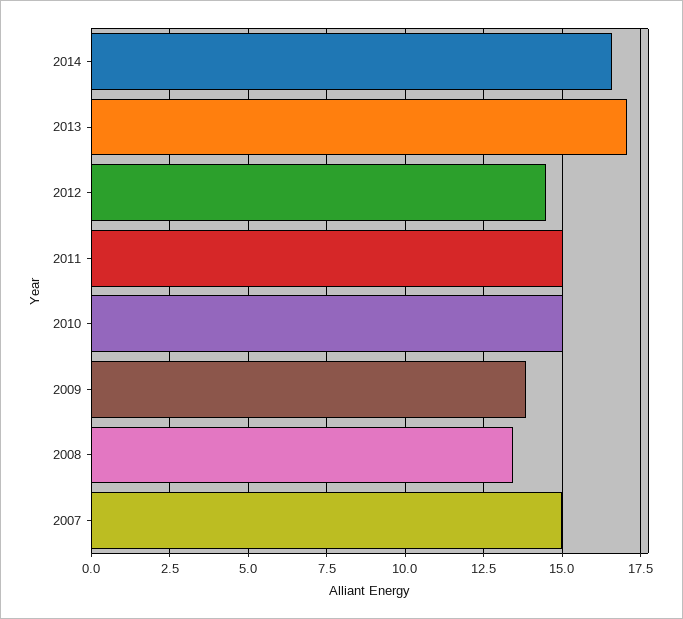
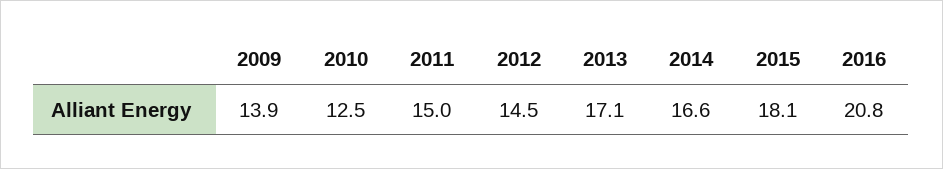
2010: 15 -> 12.5
2008: 13.5 -> none
2007: 15 -> none
2015: none -> 18.1
2016: none -> 20.8

